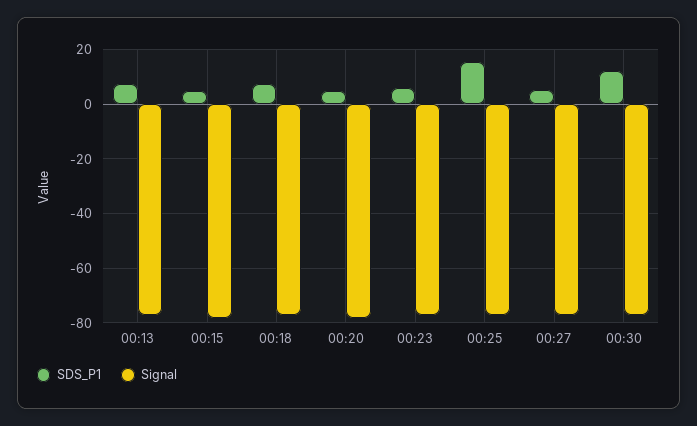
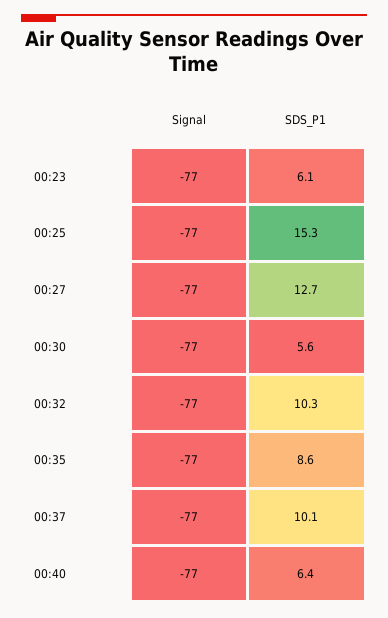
SDS_P1, 00:13: 7.5 -> none
Signal, 00:13: -77.5 -> none
SDS_P1, 00:15: 5 -> none
Signal, 00:15: -77.5 -> none
SDS_P1, 00:18: 7.5 -> none
Signal, 00:18: -77.5 -> none
SDS_P1, 00:20: 5 -> none
Signal, 00:20: -77.5 -> none
SDS_P1, 00:27: 5 -> 12.7
SDS_P1, 00:30: 12.5 -> 5.6
Signal, 00:32: none -> -77
SDS_P1, 00:32: none -> 10.3
Signal, 00:35: none -> -77
SDS_P1, 00:35: none -> 8.6
Signal, 00:37: none -> -77
SDS_P1, 00:37: none -> 10.1
Signal, 00:40: none -> -77
SDS_P1, 00:40: none -> 6.4

